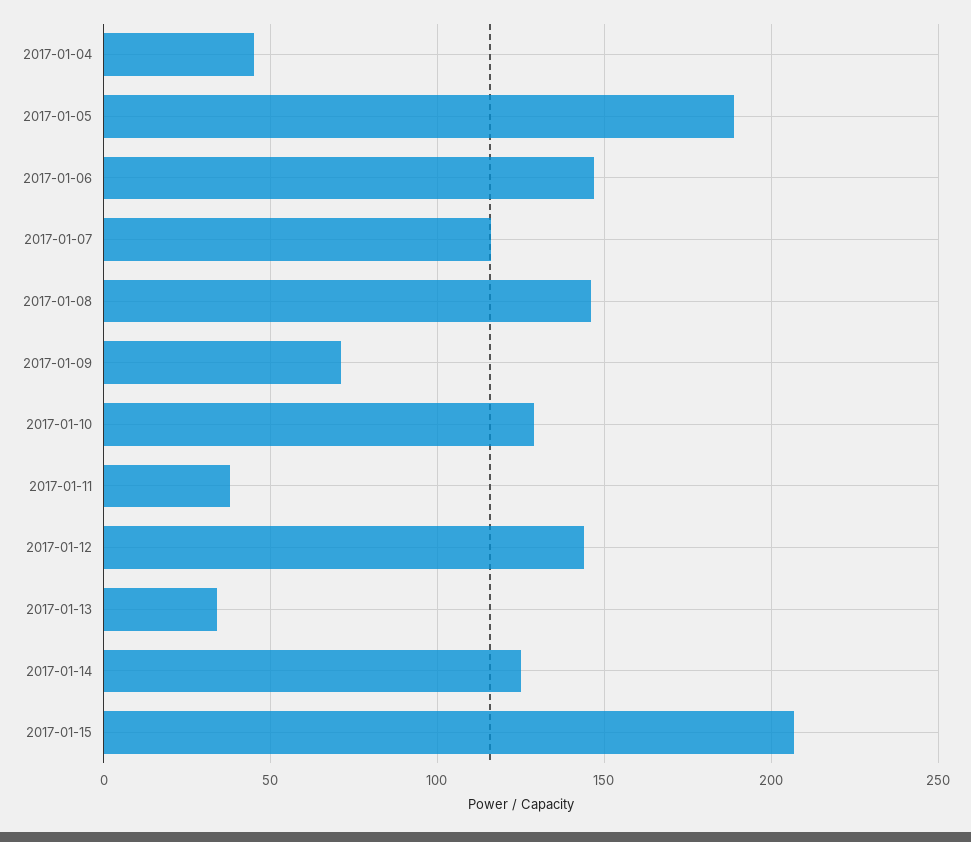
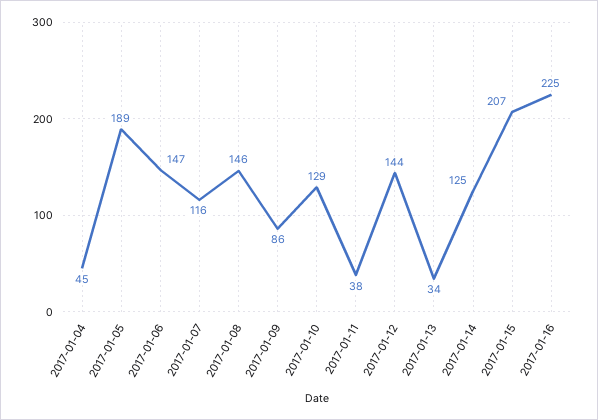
2017-01-09: 70 -> 86
2017-01-16: none -> 225

